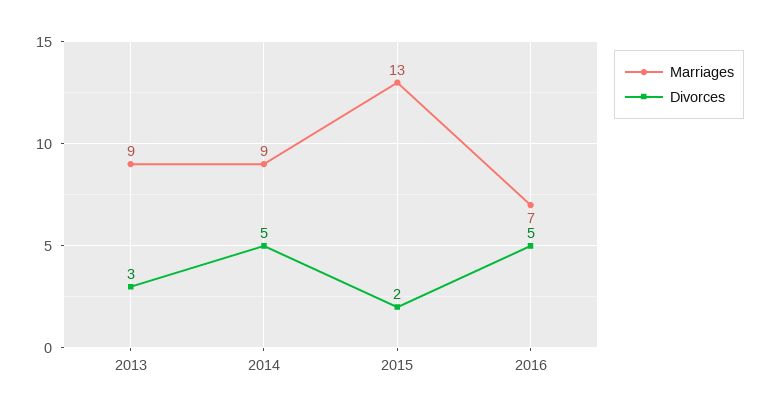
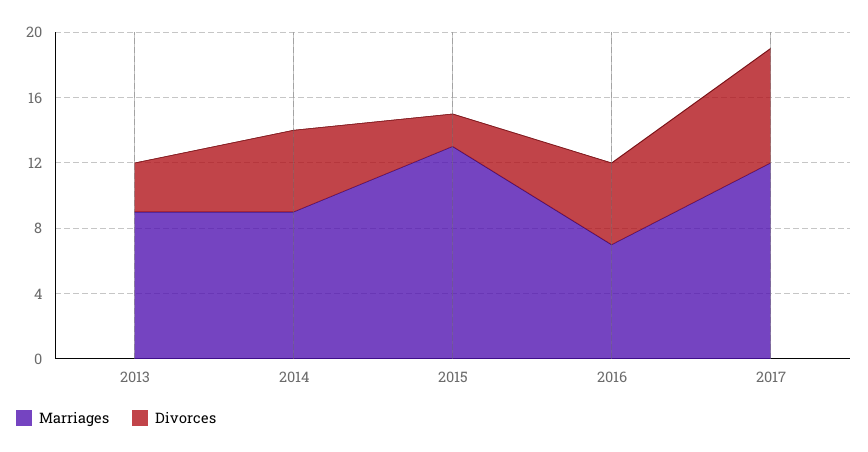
Marriages, 2017: none -> 12
Divorces, 2017: none -> 7

